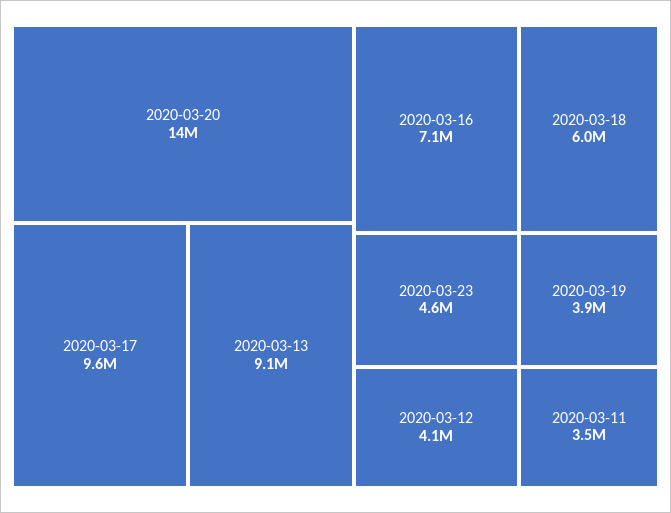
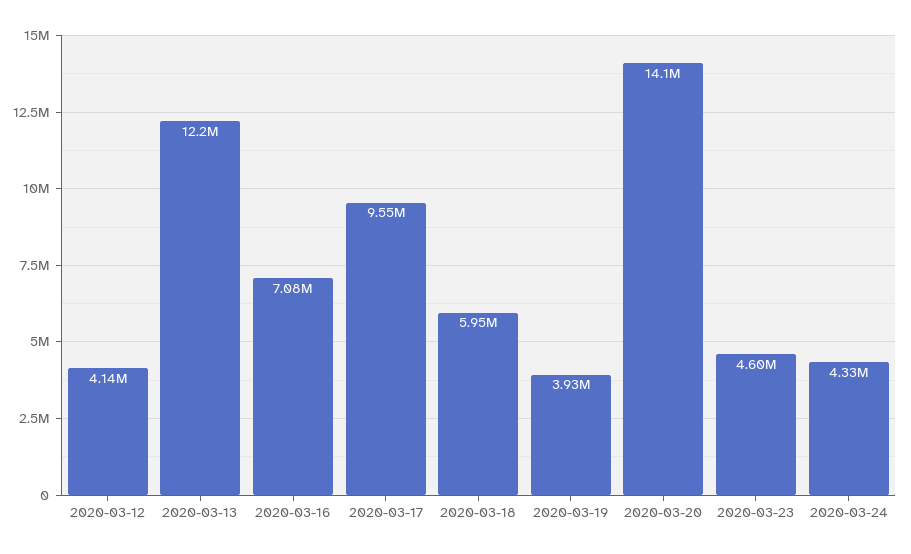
2020-03-13: 9100000 -> 12200000
2020-03-11: 3500000 -> none
2020-03-24: none -> 4330000

